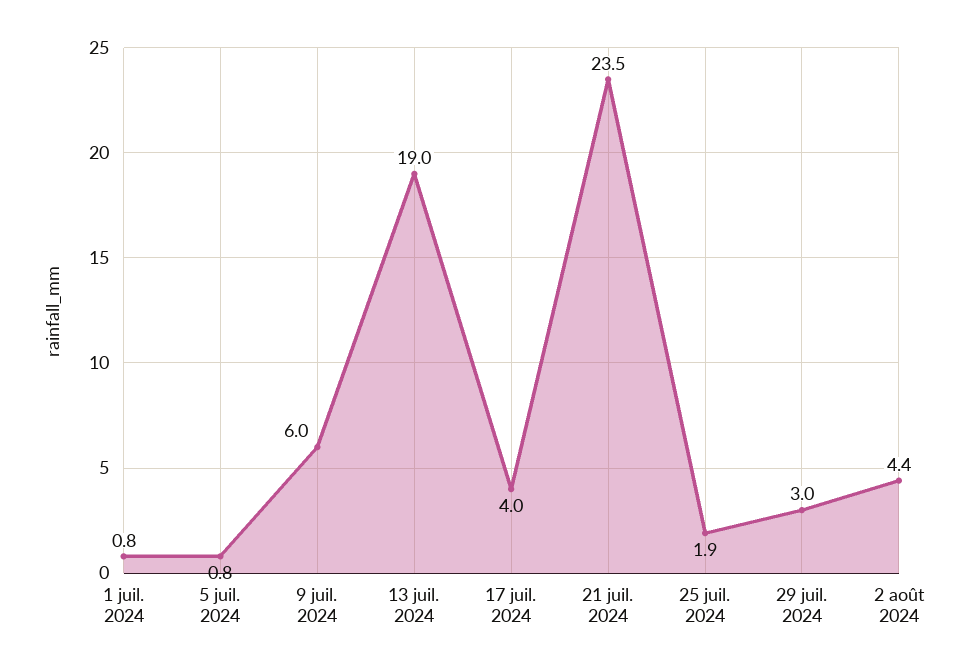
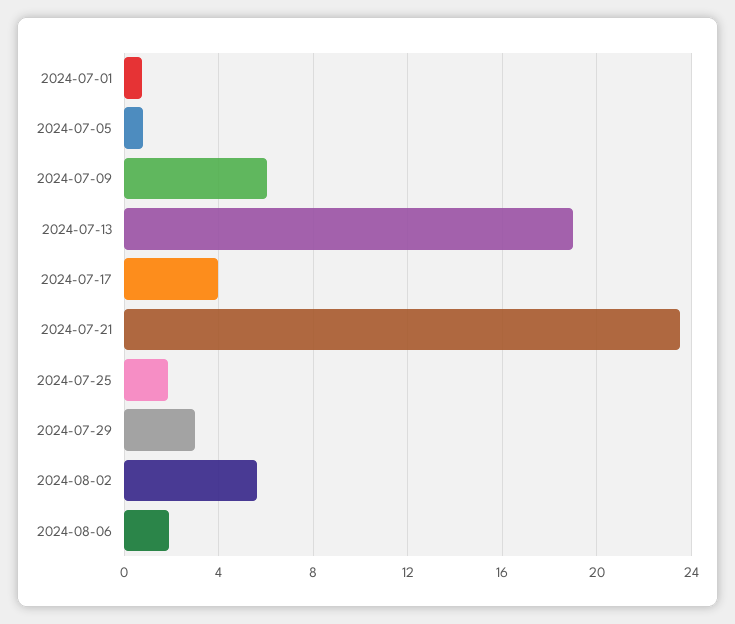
2 août 2024: 4.4 -> 5.5
2024-08-06: none -> 2

